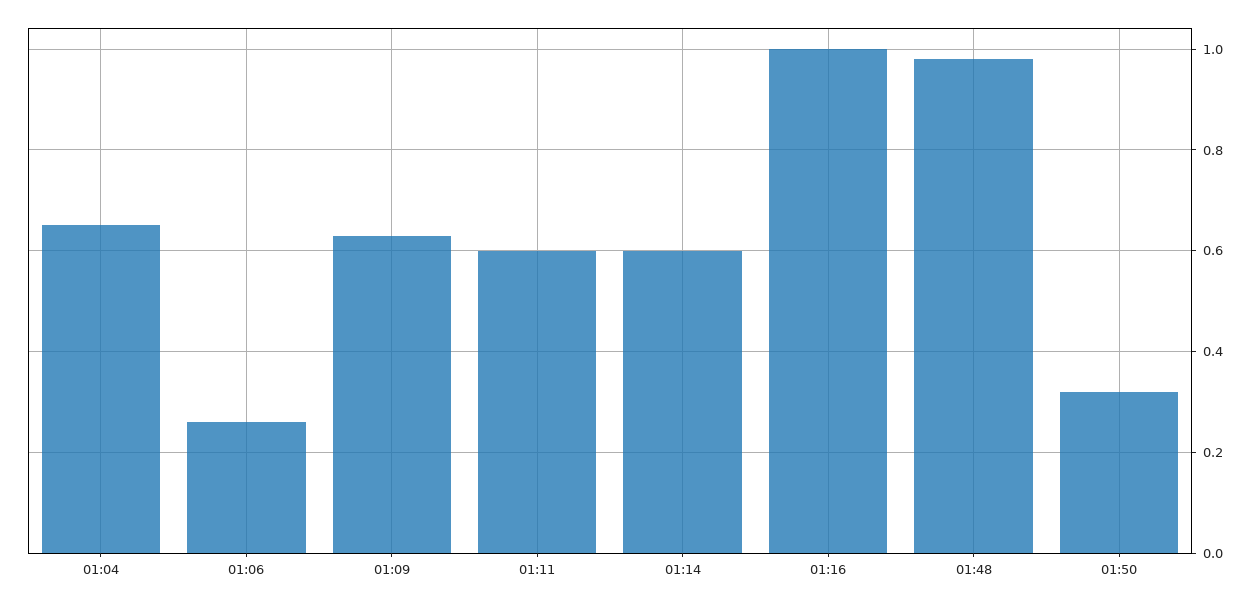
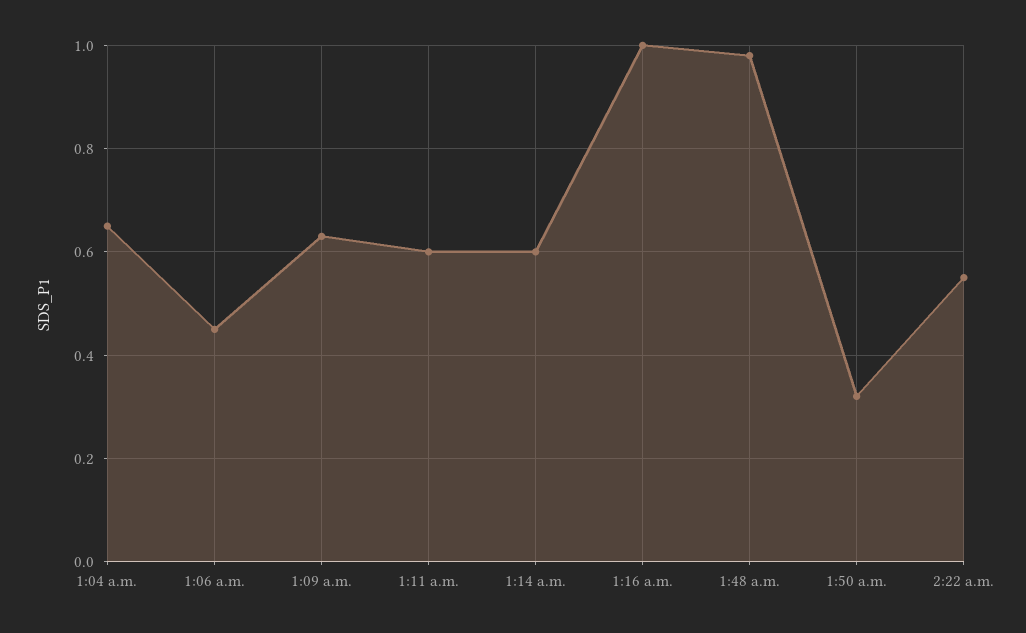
01:06: 0.25 -> 0.45
2:22 a.m.: none -> 0.55

